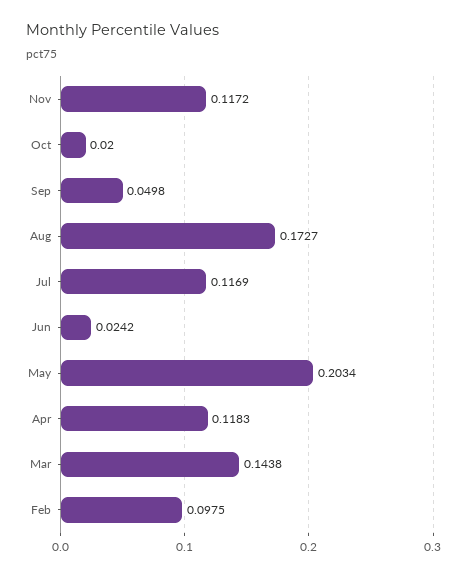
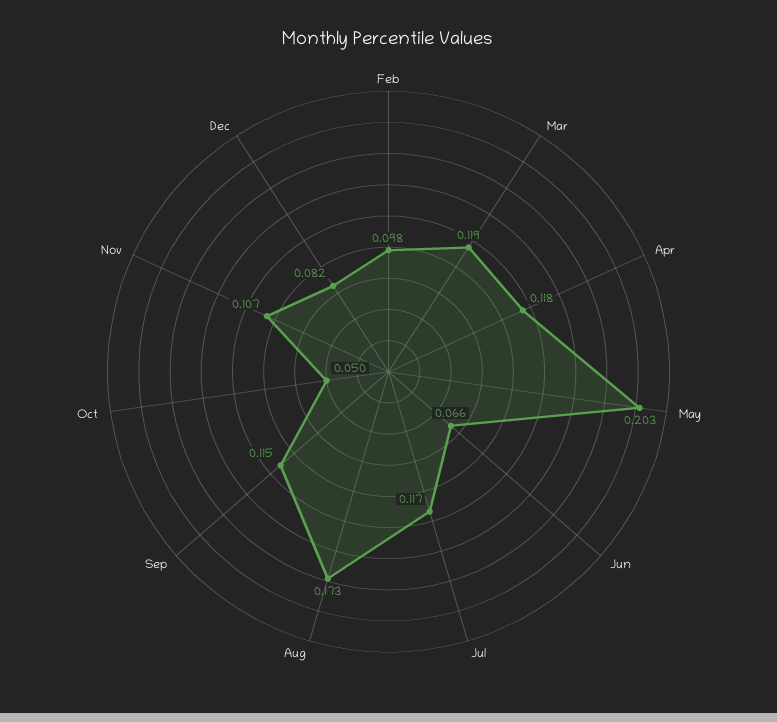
Nov: 0.1172 -> 0.107
Oct: 0.02 -> 0.05
Sep: 0.0498 -> 0.115
Jun: 0.0242 -> 0.066
Mar: 0.1438 -> 0.119
Dec: none -> 0.082

